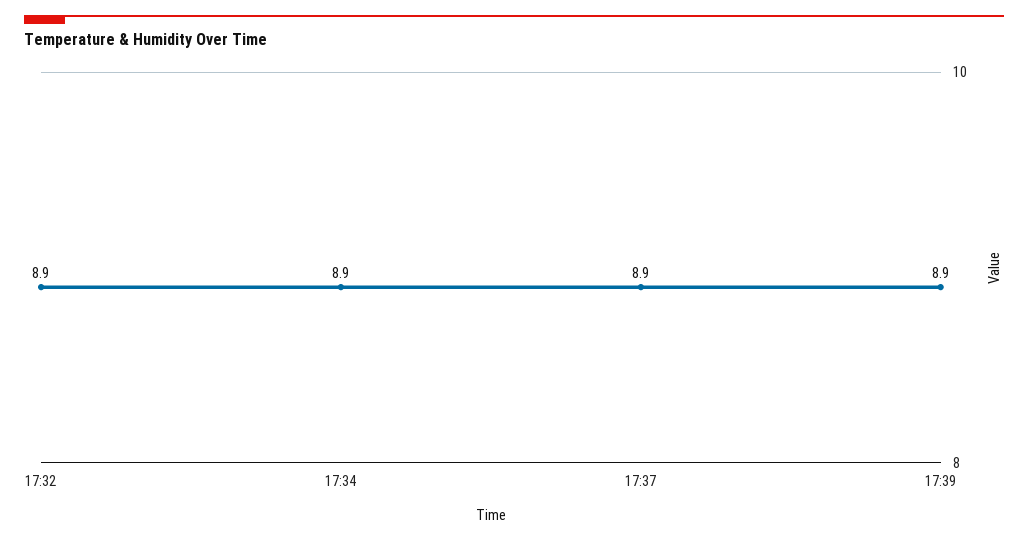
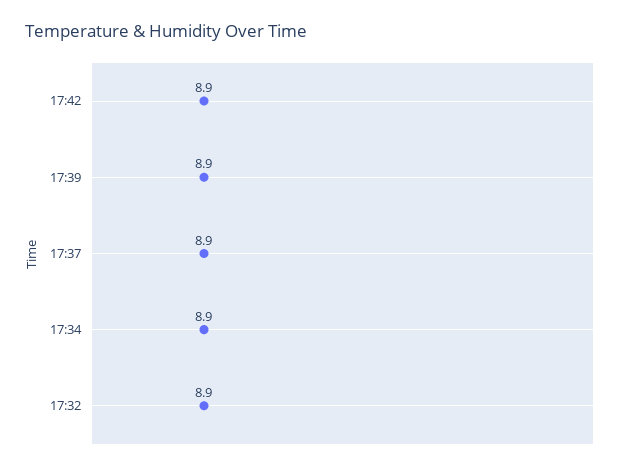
17:42: none -> 8.9

